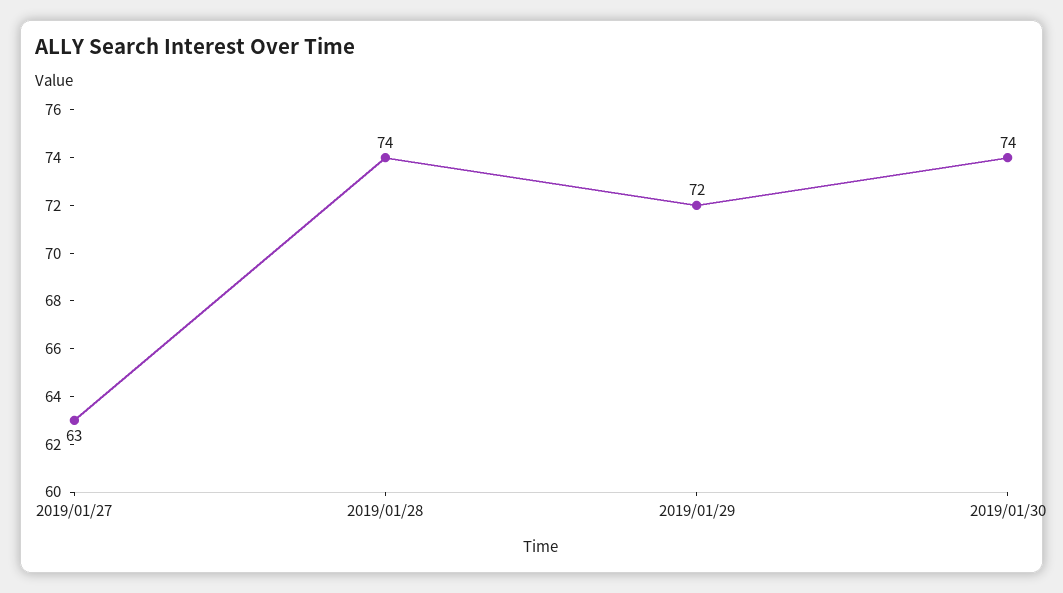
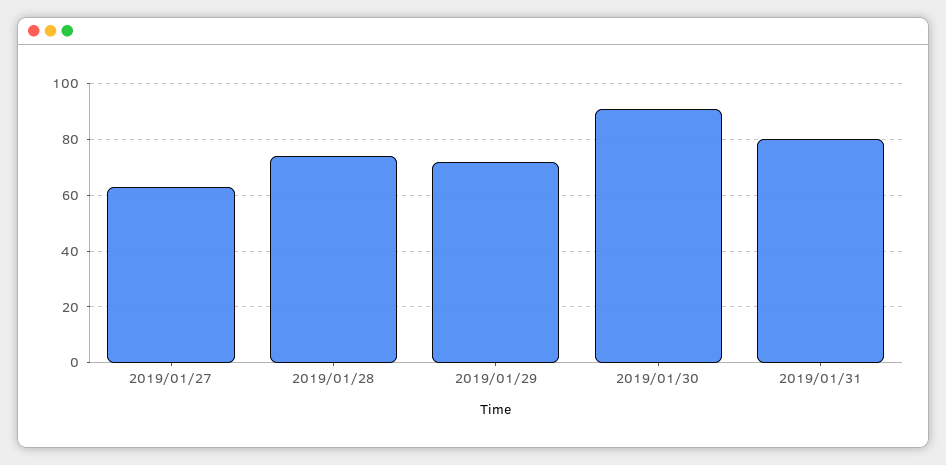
2019/01/30: 74 -> 90
2019/01/31: none -> 80

